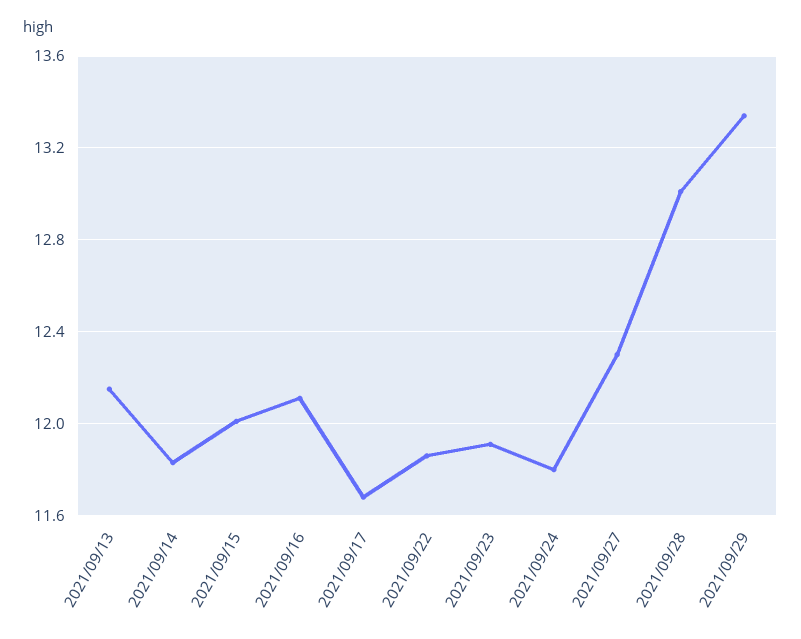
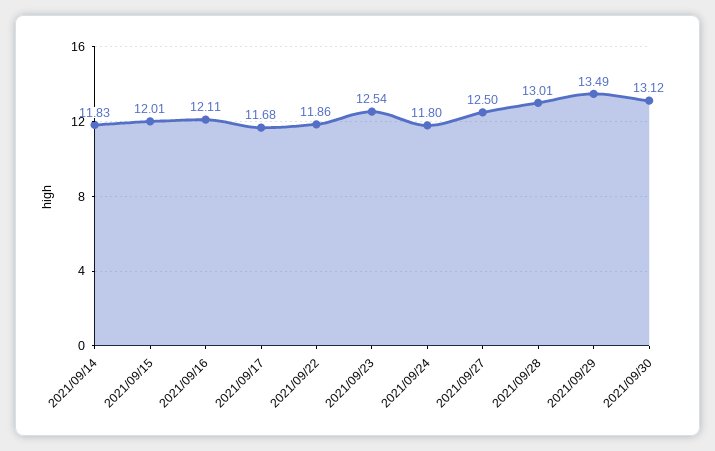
2021/09/13: 12.15 -> none
2021/09/23: 11.9 -> 12.54
2021/09/27: 12.3 -> 12.5
2021/09/29: 13.35 -> 13.49
2021/09/30: none -> 13.12

